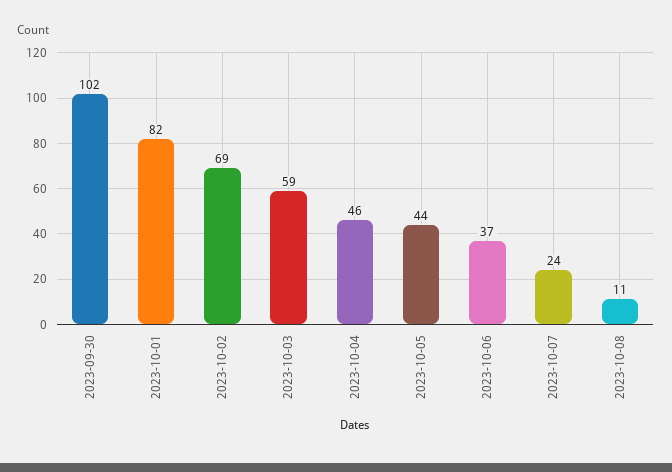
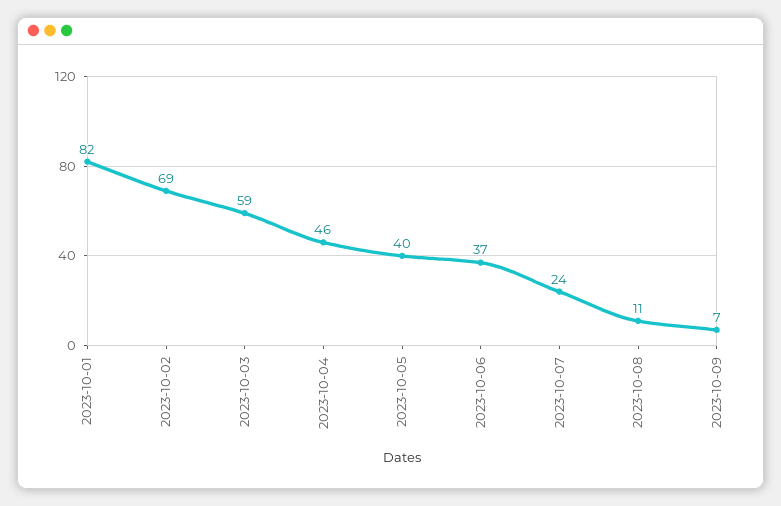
2023-09-30: 102 -> none
2023-10-05: 44 -> 40
2023-10-09: none -> 7

